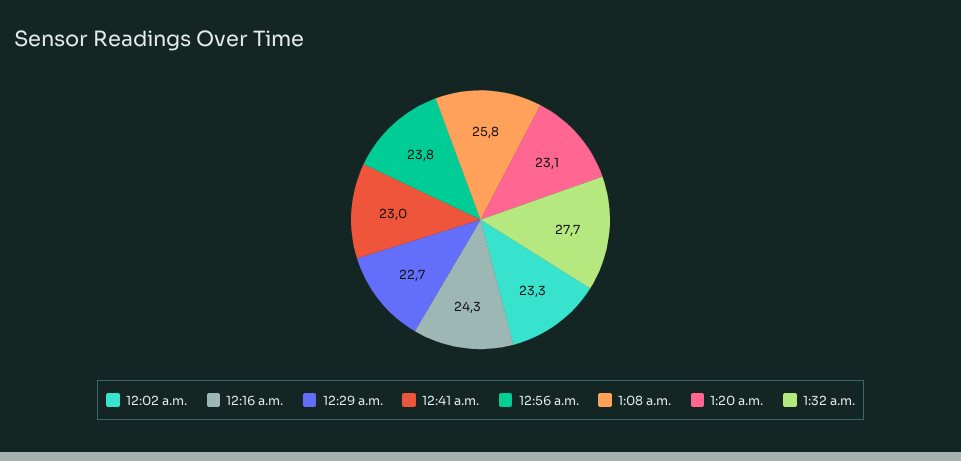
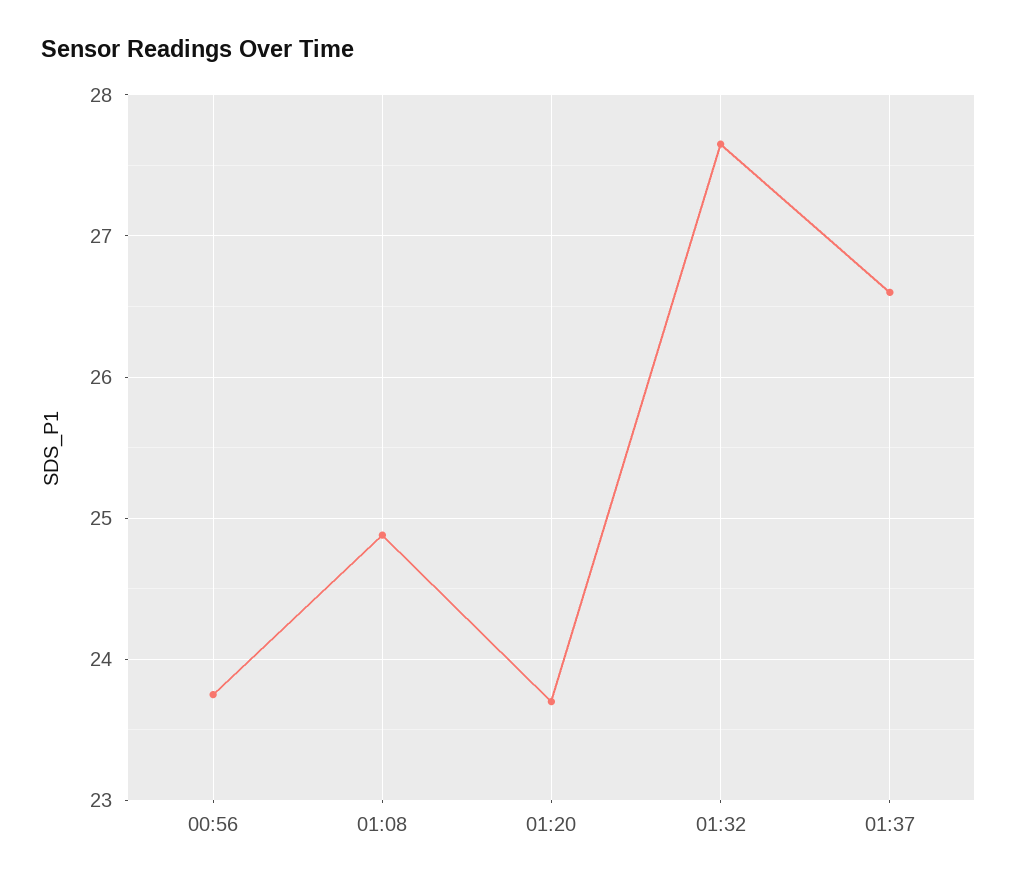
12:02 a.m.: 23.3 -> none
12:16 a.m.: 24.3 -> none
12:29 a.m.: 22.7 -> none
12:41 a.m.: 23 -> none
1:08 a.m.: 25.8 -> 24.9
1:20 a.m.: 23.1 -> 23.7
01:37: none -> 26.6

